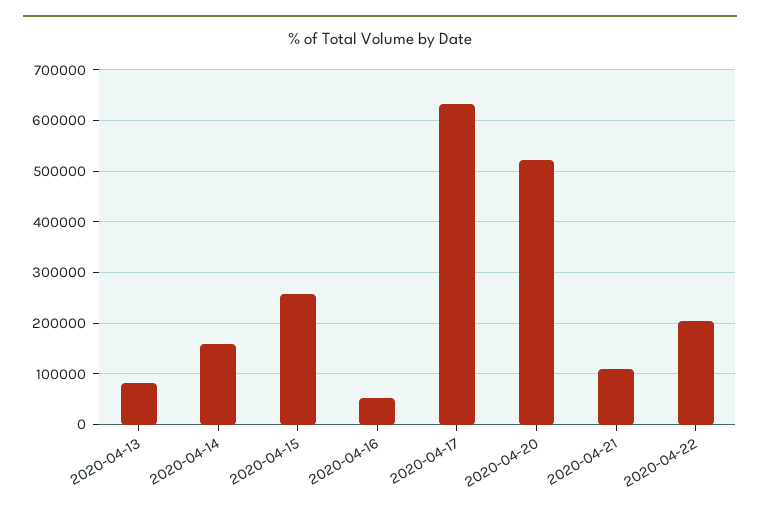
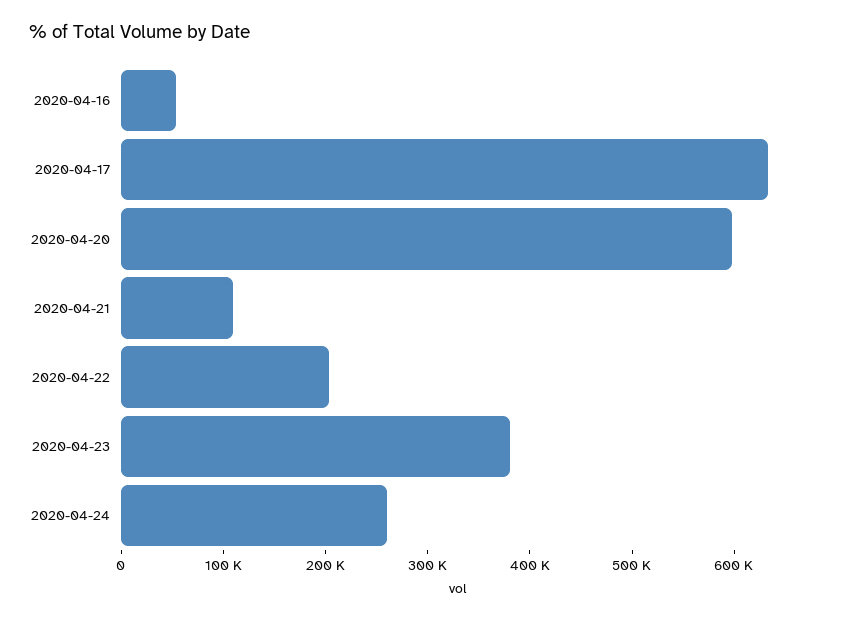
2020-04-13: 80000 -> none
2020-04-14: 160000 -> none
2020-04-15: 260000 -> none
2020-04-20: 520000 -> 600000
2020-04-23: none -> 380000
2020-04-24: none -> 260000

